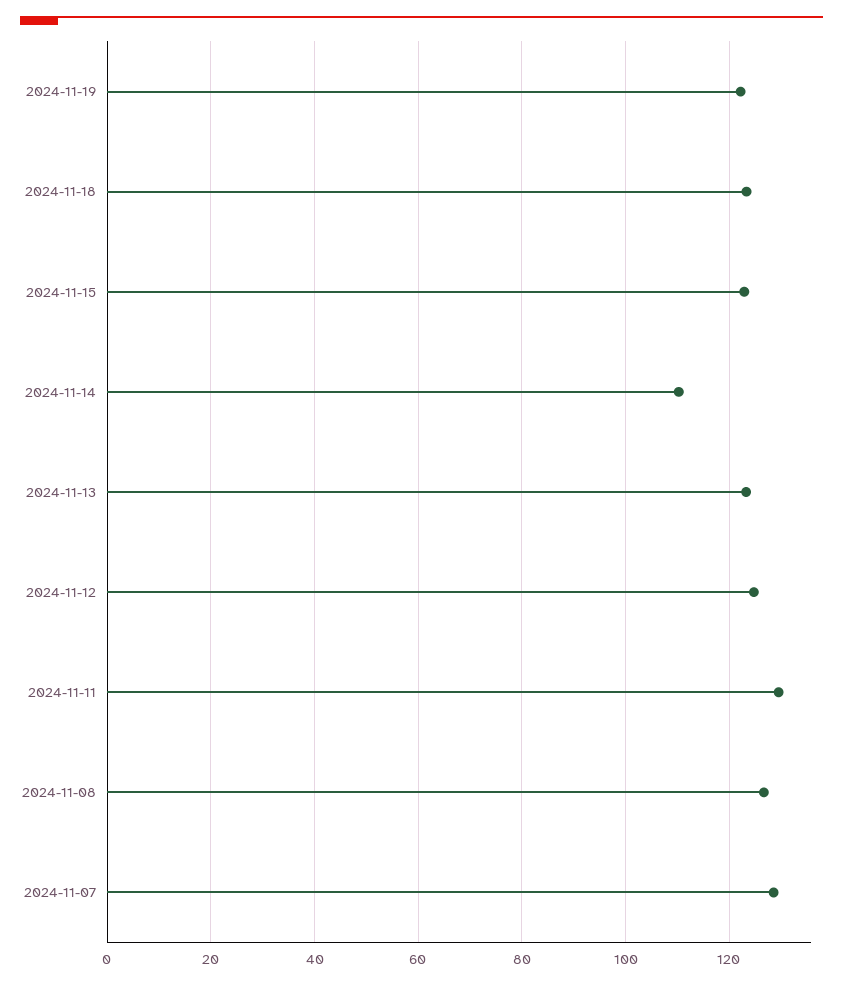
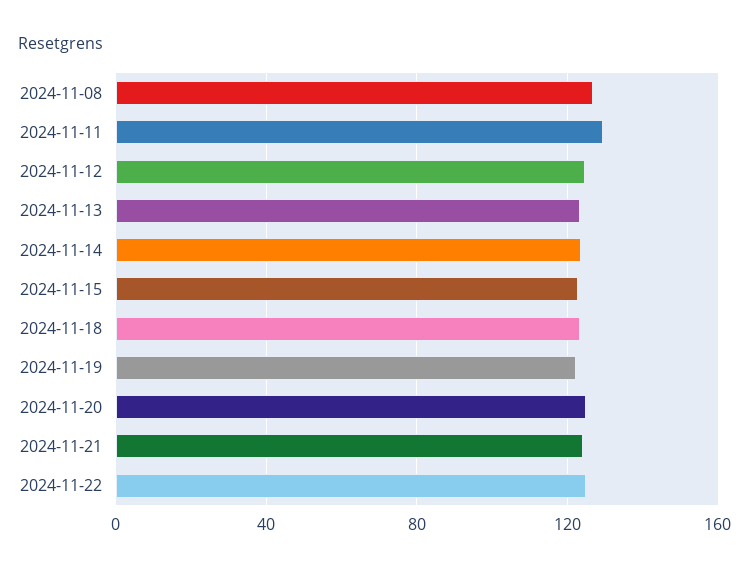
2024-11-14: 110 -> 125
2024-11-07: 128 -> none
2024-11-20: none -> 125
2024-11-21: none -> 125
2024-11-22: none -> 125

